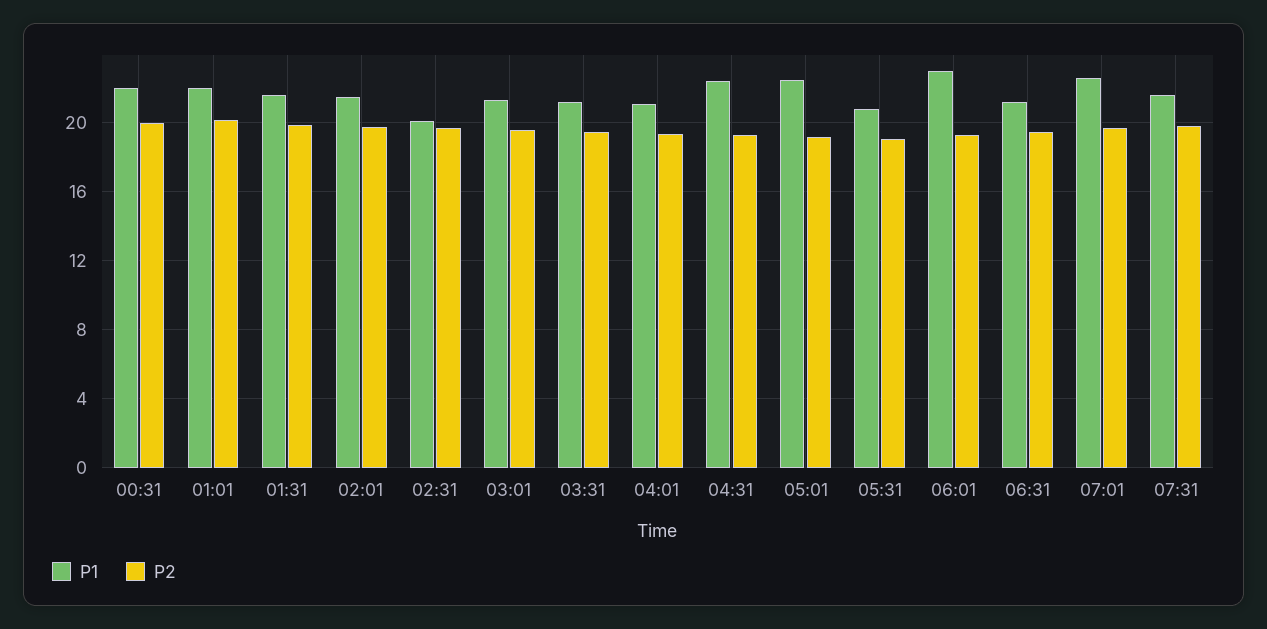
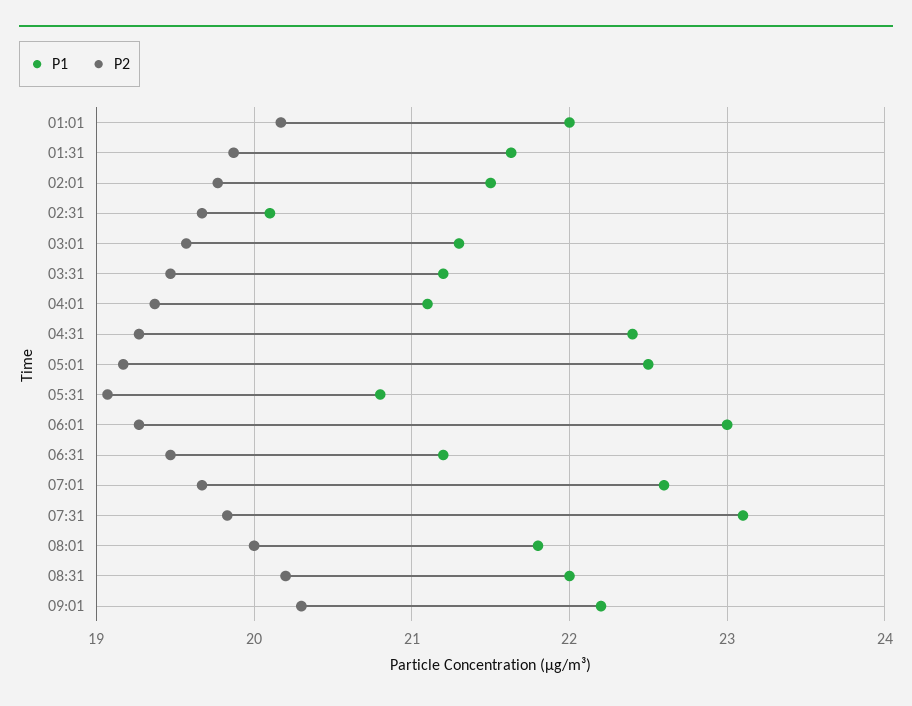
P1, 00:31: 22 -> none
P2, 00:31: 20 -> none
P1, 07:31: 21.5 -> 23.1
P1, 08:01: none -> 21.8
P2, 08:01: none -> 20
P1, 08:31: none -> 22
P2, 08:31: none -> 20.2
P1, 09:01: none -> 22.2
P2, 09:01: none -> 20.3

